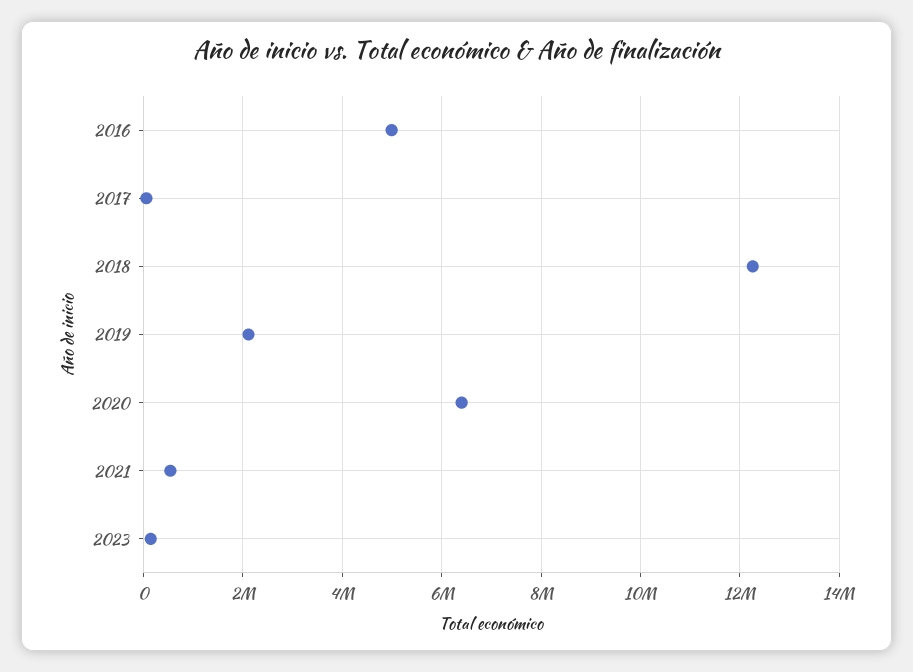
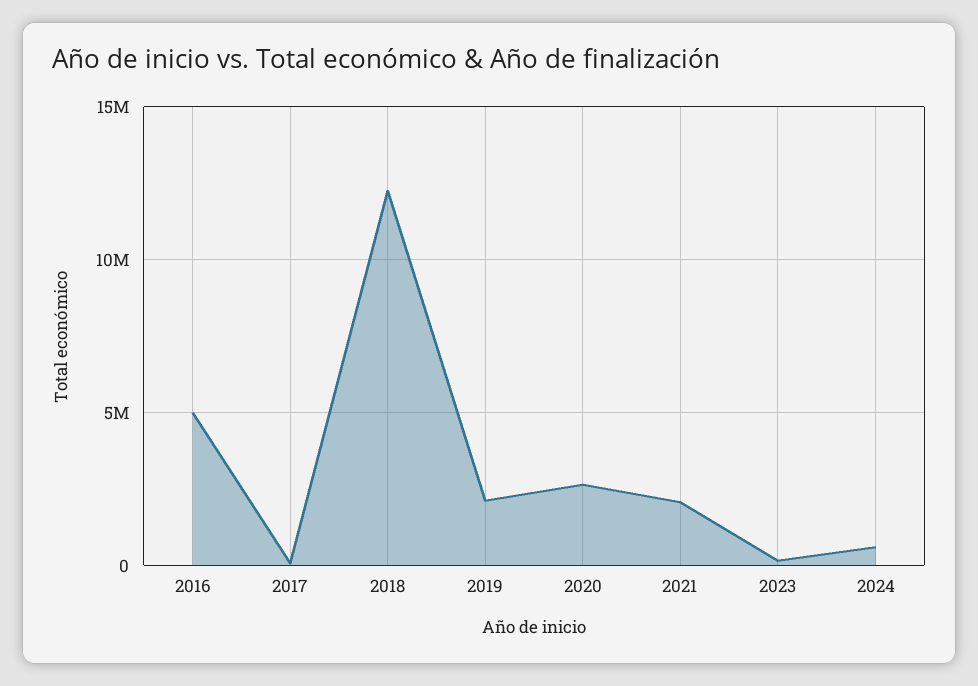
2020: 6400000 -> 2500000
2021: 600000 -> 2000000
2024: none -> 500000

